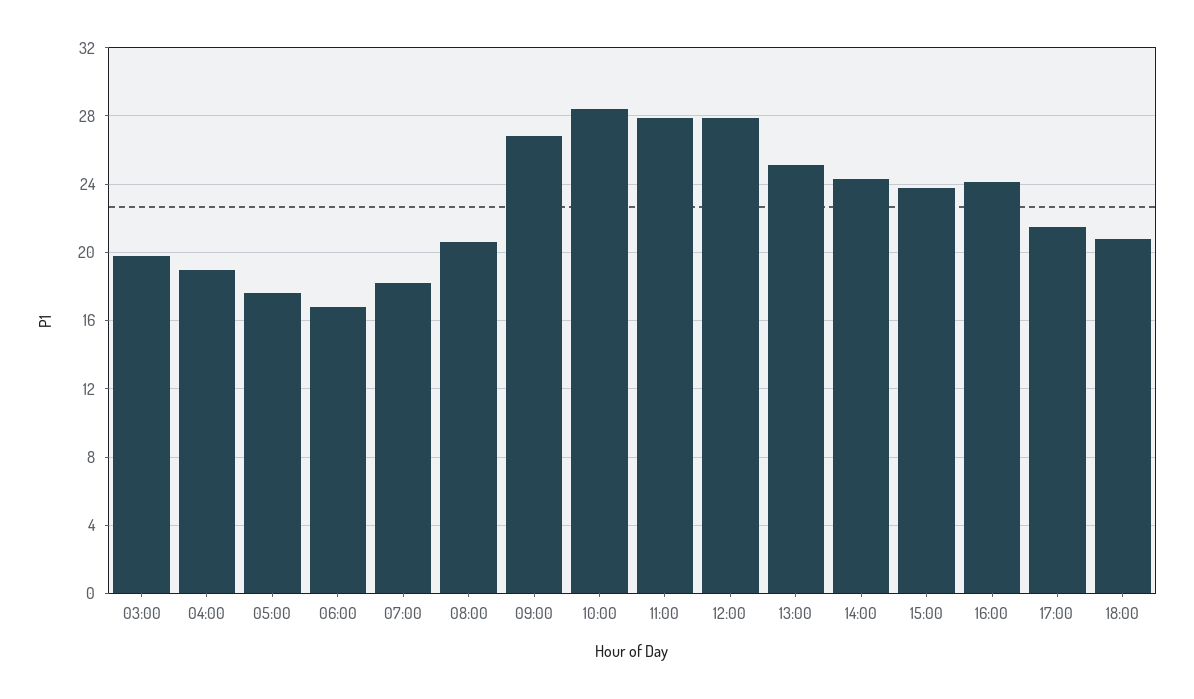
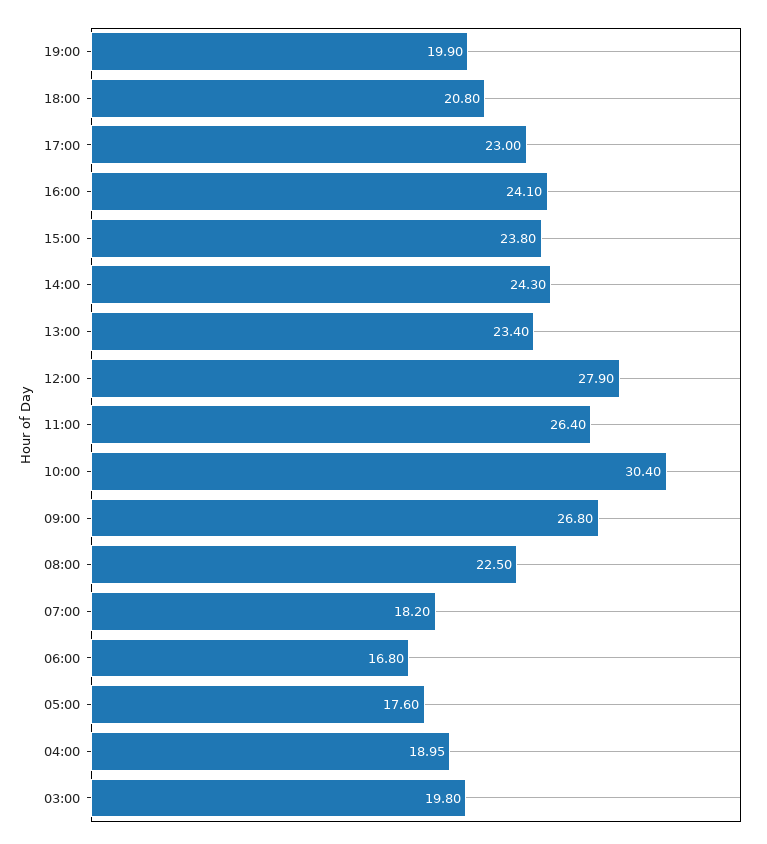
08:00: 20.5 -> 22.5
10:00: 28.5 -> 30.4
11:00: 28 -> 26.4
13:00: 25 -> 23.4
17:00: 21.5 -> 23
19:00: none -> 19.9

